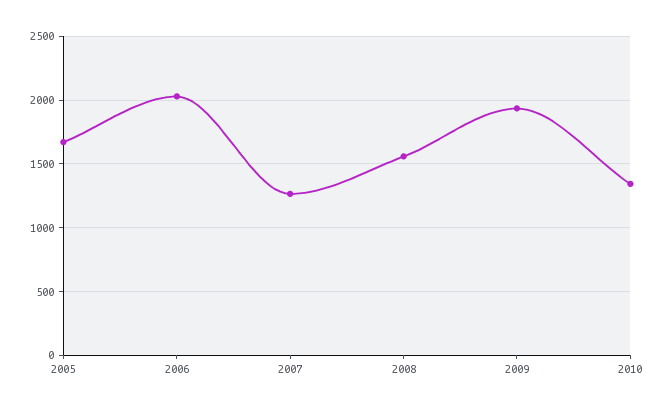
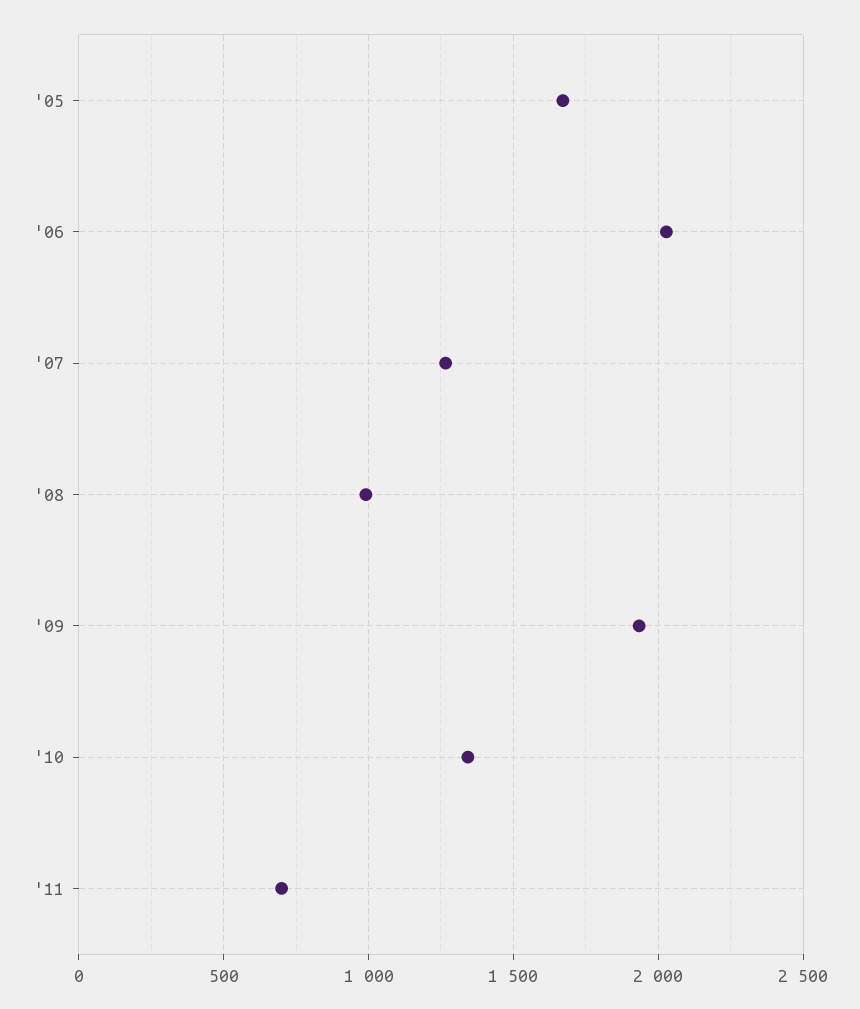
2008: 1550 -> 1000
'11: none -> 700

